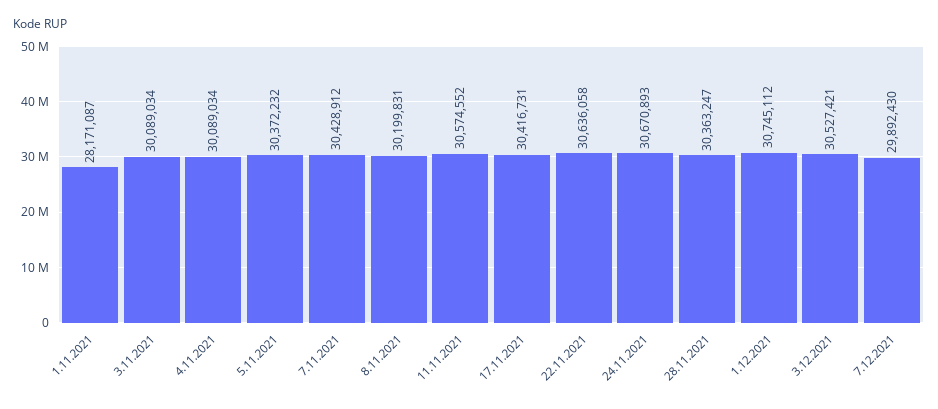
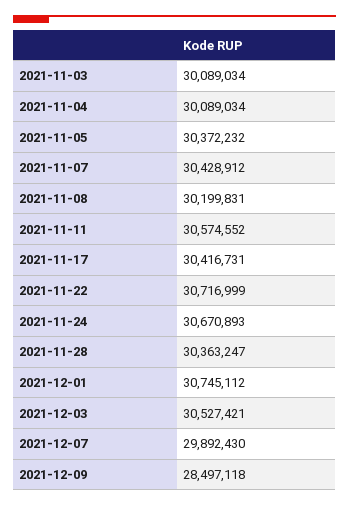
1.11.2021: 28171087 -> none
22.11.2021: 30636058 -> 30716999
2021-12-09: none -> 28497118

